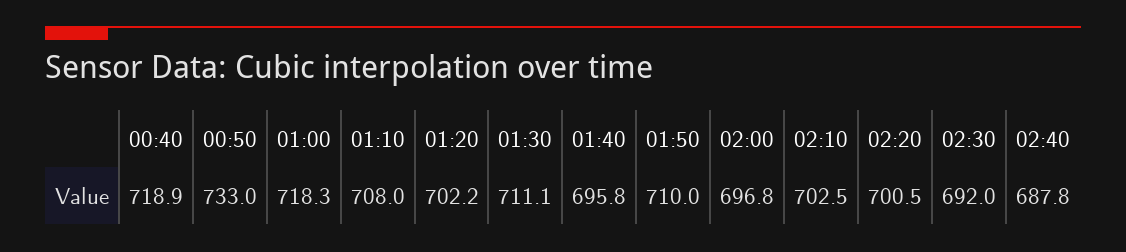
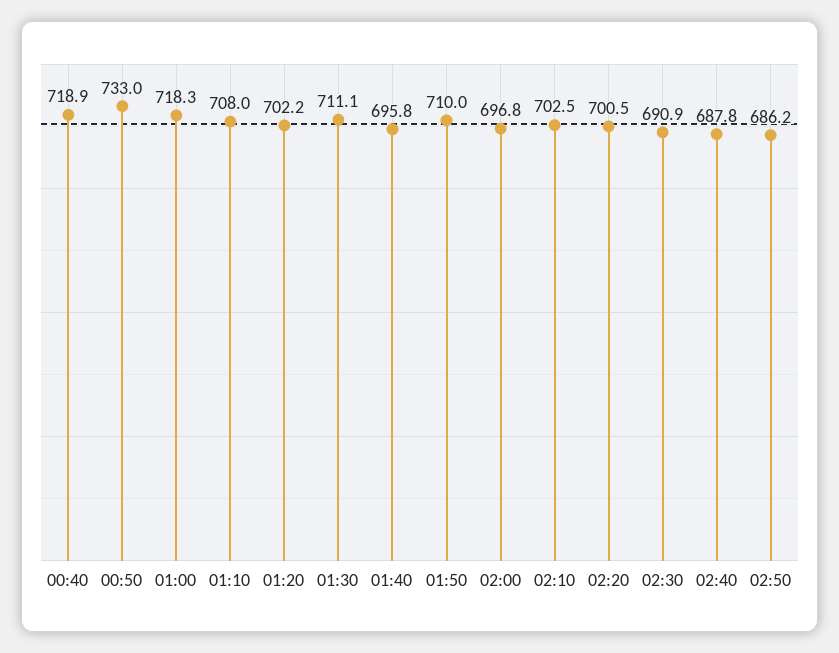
02:30: 692 -> 690.9
02:50: none -> 686.2

